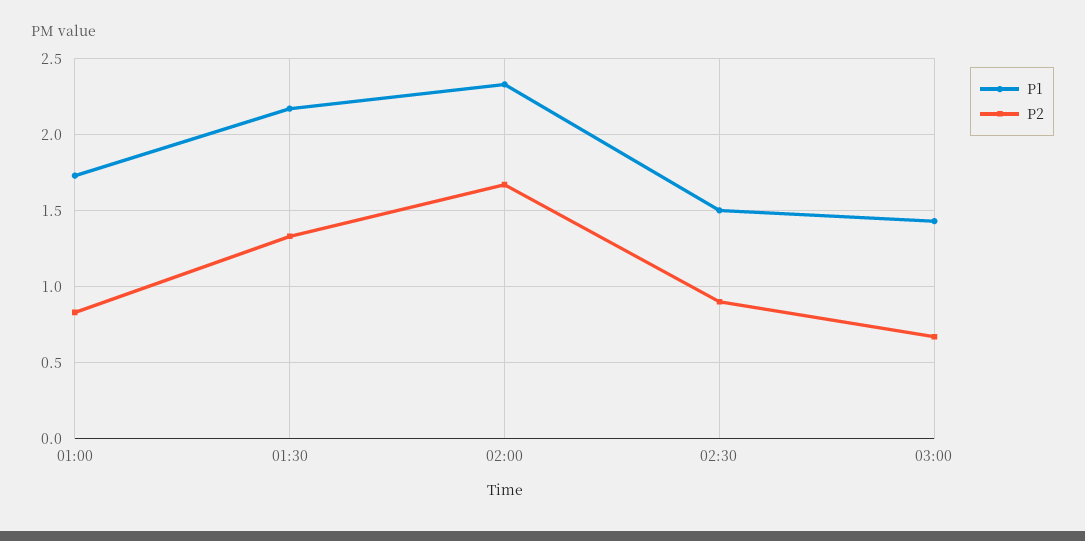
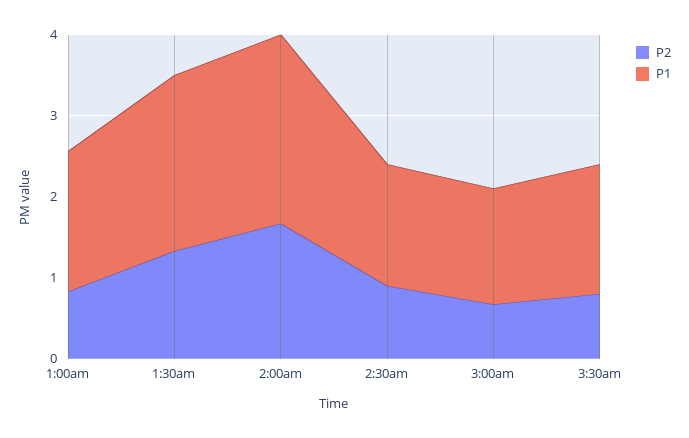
P2, 3:30am: none -> 0.8
P1, 3:30am: none -> 1.6

